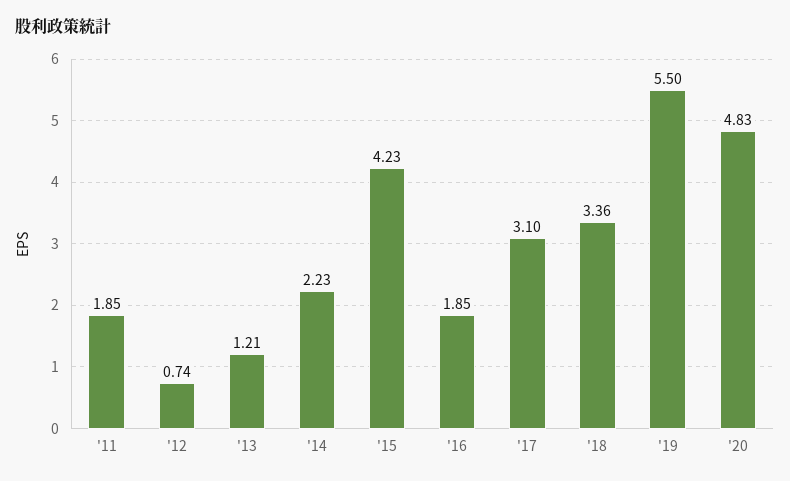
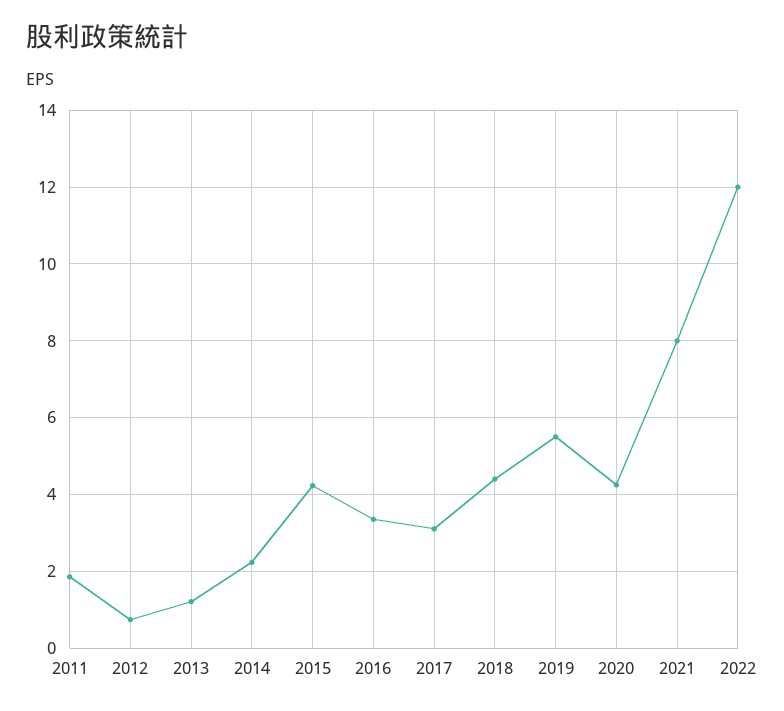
'16: 1.85 -> 3.4
'18: 3.36 -> 4.4
'20: 4.83 -> 4.2
2021: none -> 8
2022: none -> 12

